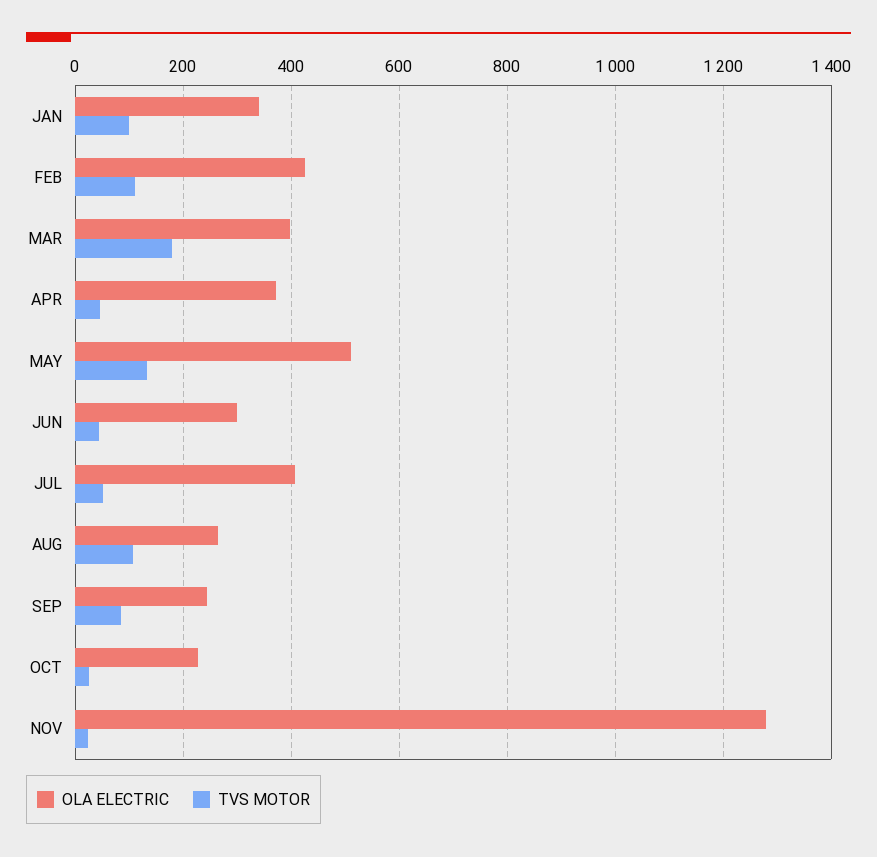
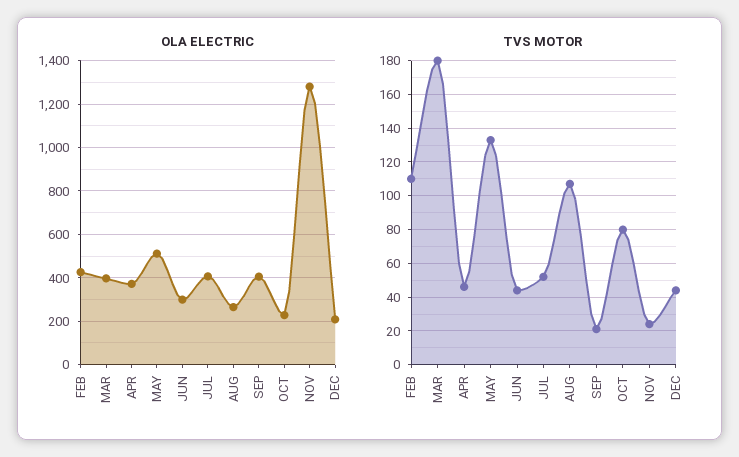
OLA ELECTRIC, JAN: 340 -> none
TVS MOTOR, JAN: 100 -> none
OLA ELECTRIC, SEP: 240 -> 400
TVS MOTOR, SEP: 80 -> 20
TVS MOTOR, OCT: 20 -> 80
OLA ELECTRIC, DEC: none -> 200
TVS MOTOR, DEC: none -> 45

